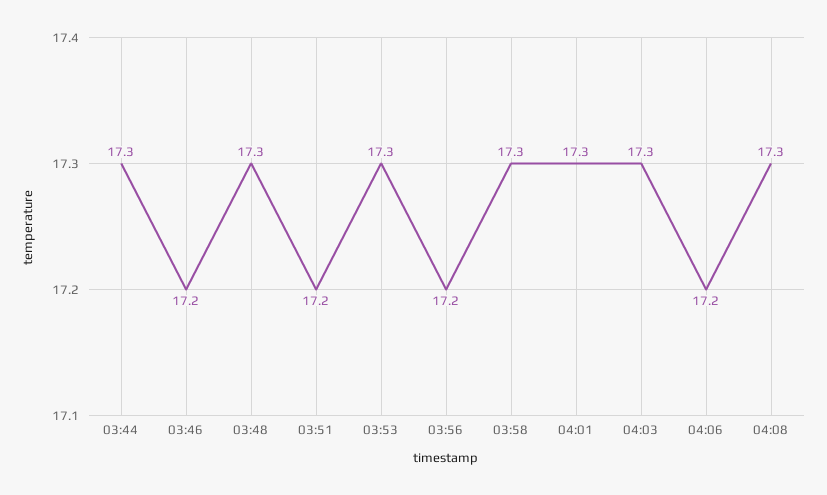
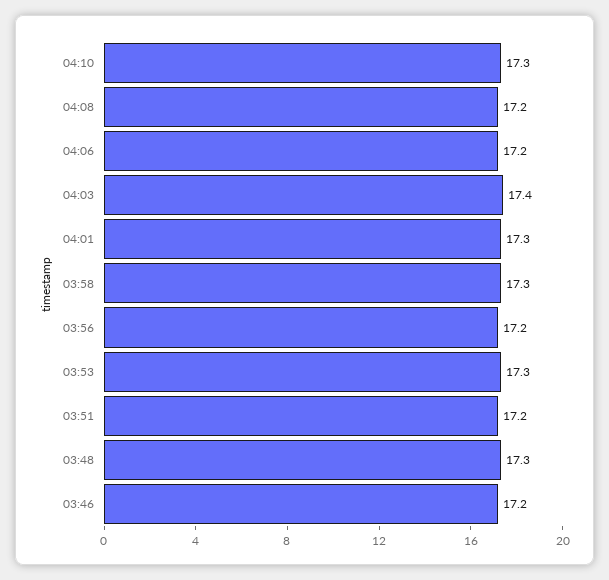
03:44: 17.3 -> none
04:03: 17.3 -> 17.4
04:08: 17.3 -> 17.2
04:10: none -> 17.3

